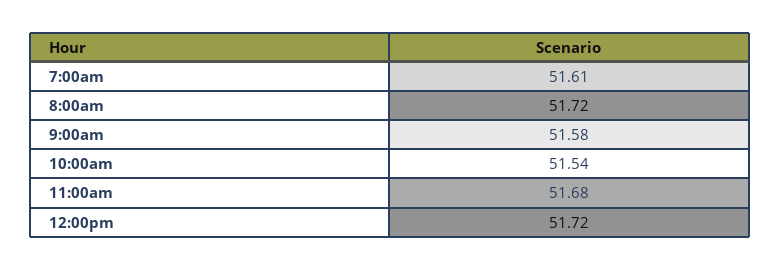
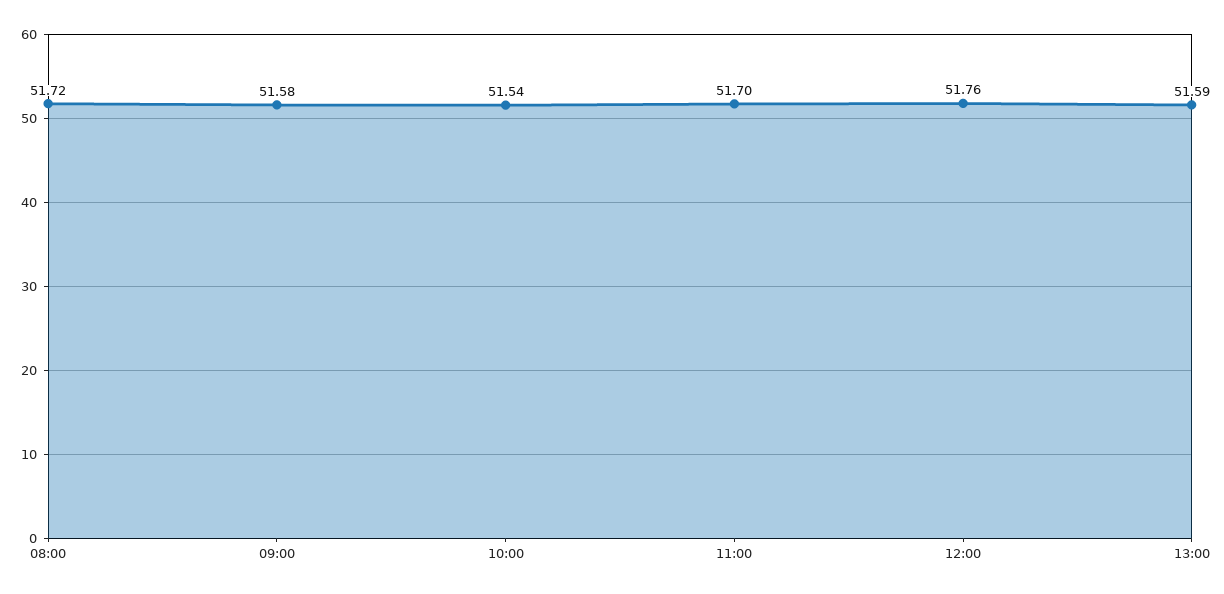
7:00am: 51.61 -> none
11:00am: 51.68 -> 51.7
12:00pm: 51.72 -> 51.76
13:00: none -> 51.59

